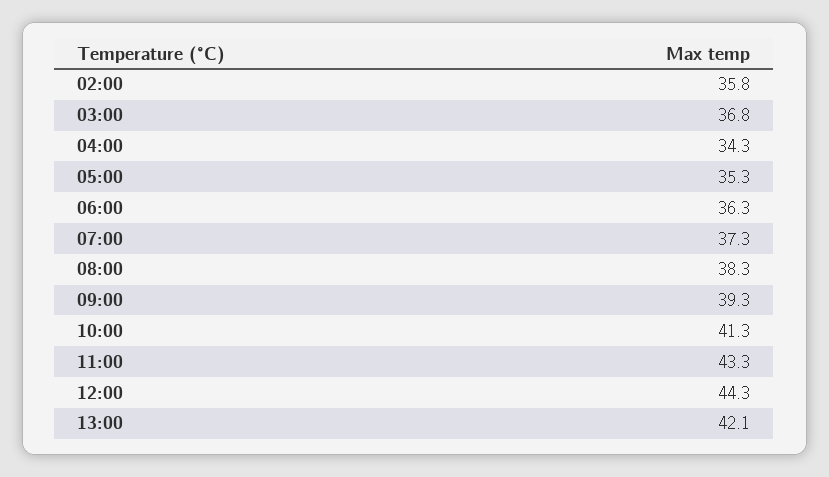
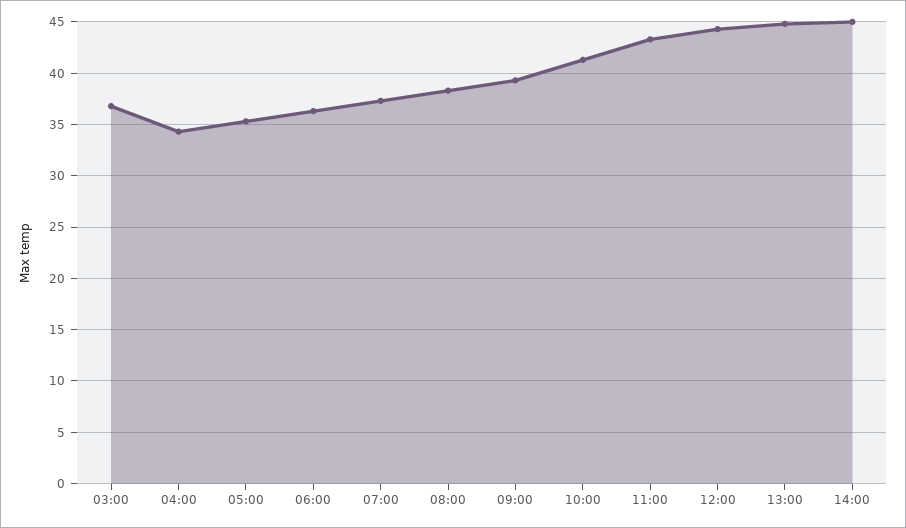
02:00: 35.8 -> none
13:00: 42.1 -> 45
14:00: none -> 45

